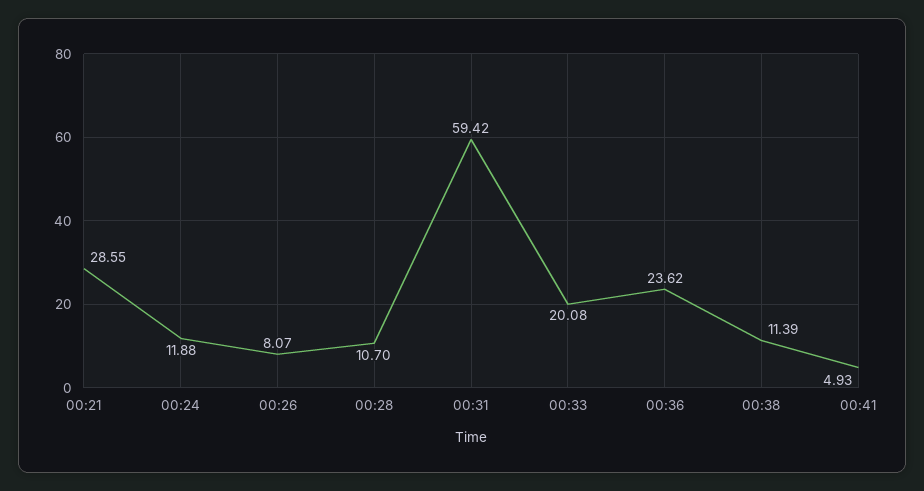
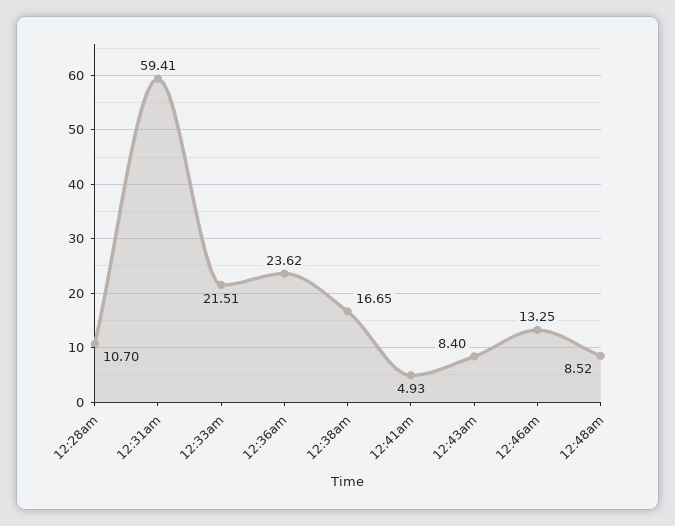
00:21: 28.55 -> none
00:24: 11.88 -> none
00:26: 8.07 -> none
00:31: 59.42 -> 59.41
00:33: 20.08 -> 21.51
00:38: 11.39 -> 16.65
12:43am: none -> 8.4
12:46am: none -> 13.25
12:48am: none -> 8.52

